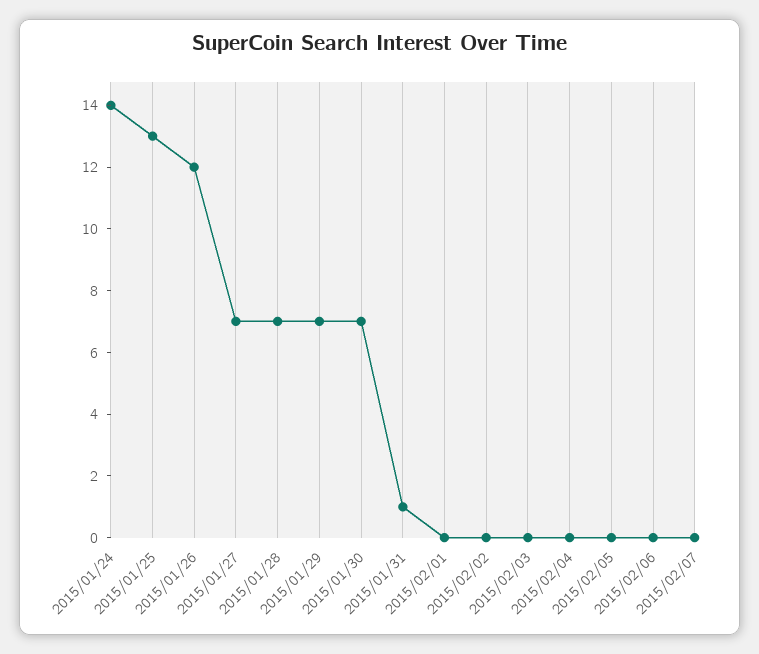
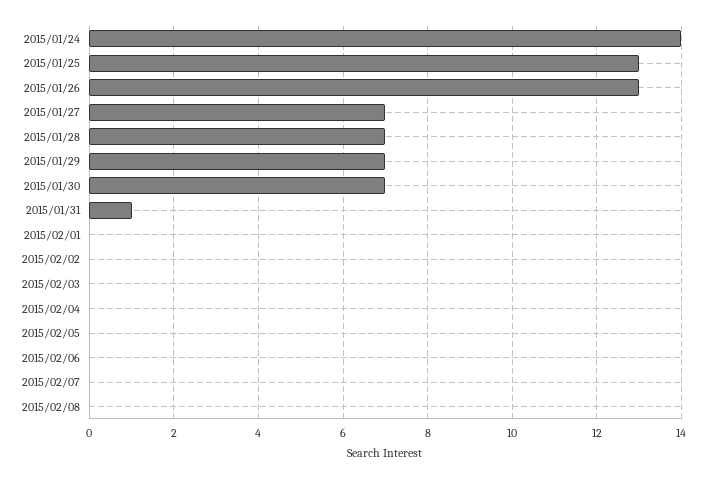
2015/01/26: 12 -> 13
2015/02/08: none -> 0

